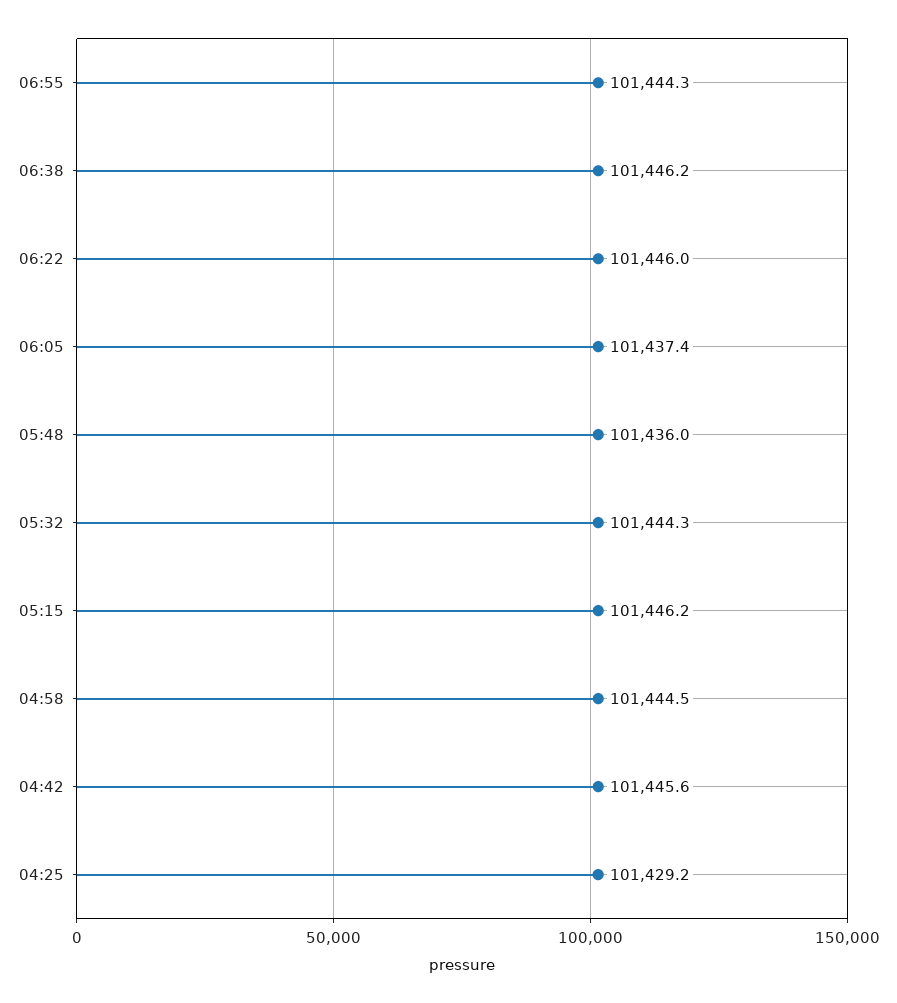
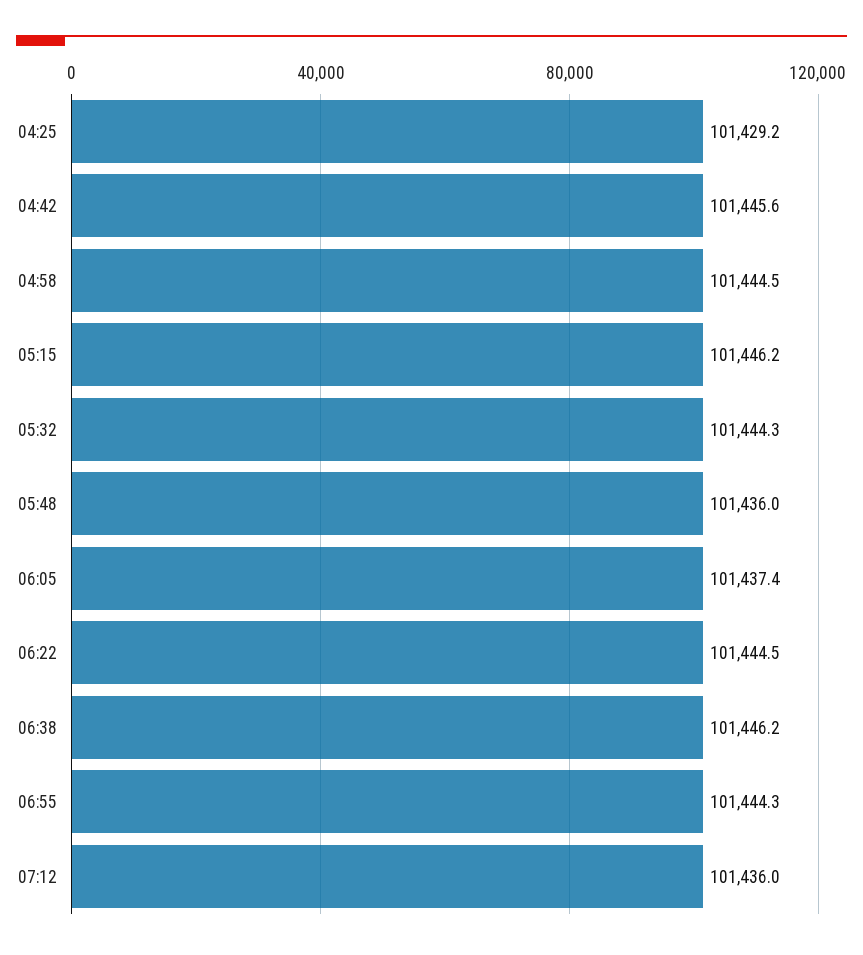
06:22: 101446 -> 101444.5
07:12: none -> 101436

